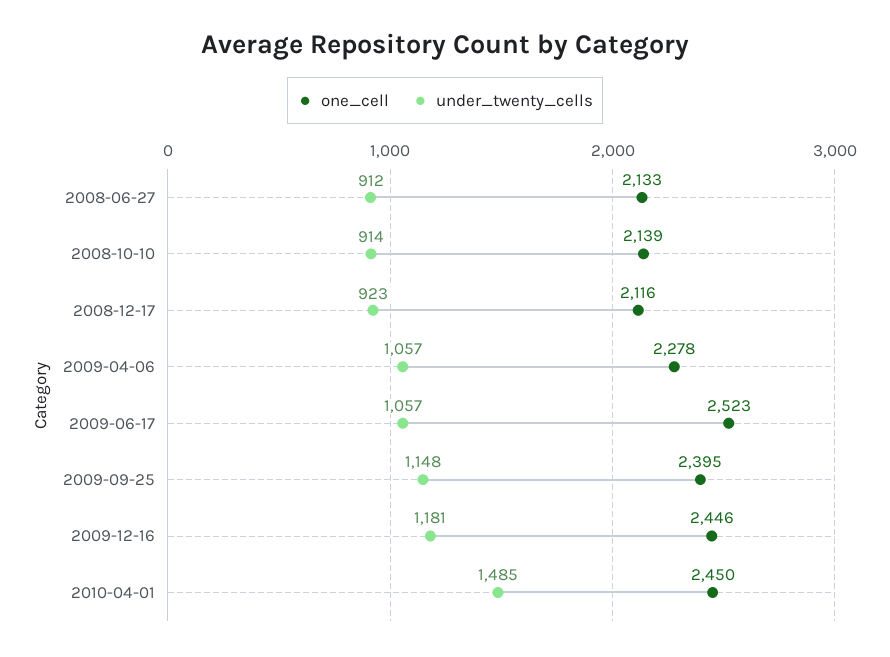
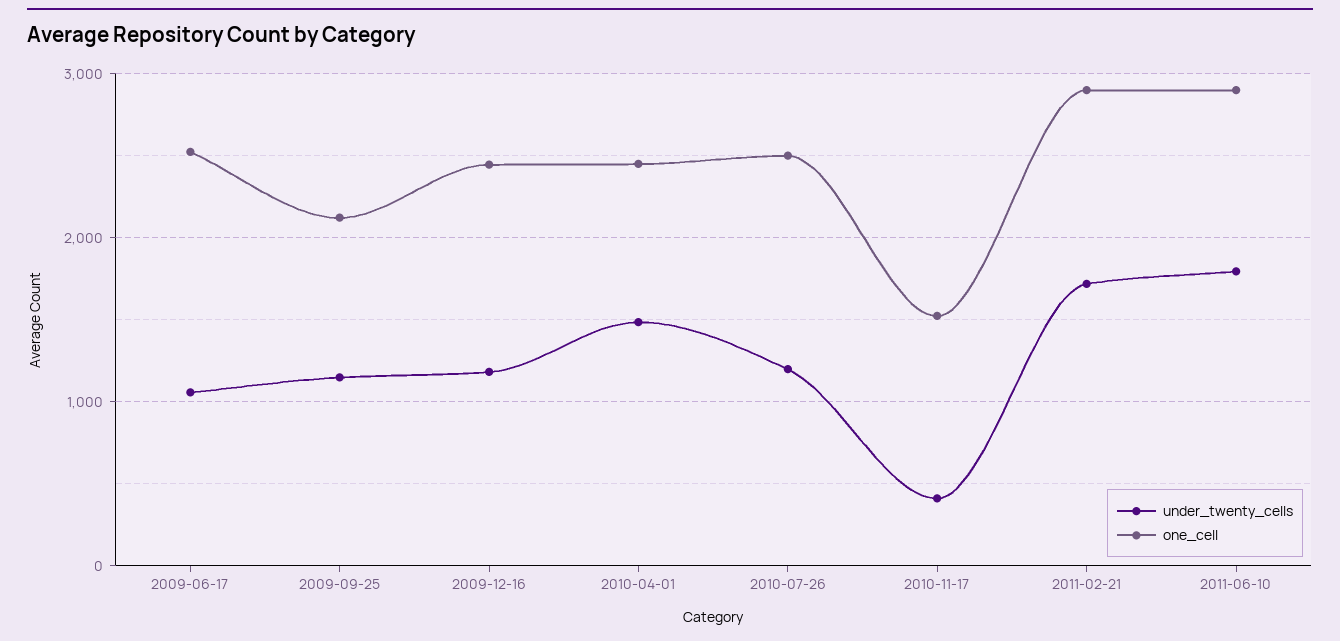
one_cell, 2008-06-27: 2133 -> none
under_twenty_cells, 2008-06-27: 912 -> none
one_cell, 2008-10-10: 2139 -> none
under_twenty_cells, 2008-10-10: 914 -> none
one_cell, 2008-12-17: 2116 -> none
under_twenty_cells, 2008-12-17: 923 -> none
one_cell, 2009-04-06: 2278 -> none
under_twenty_cells, 2009-04-06: 1057 -> none
one_cell, 2009-09-25: 2395 -> 2100
under_twenty_cells, 2010-07-26: none -> 1200
one_cell, 2010-07-26: none -> 2500
under_twenty_cells, 2010-11-17: none -> 400
one_cell, 2010-11-17: none -> 1500
under_twenty_cells, 2011-02-21: none -> 1700
one_cell, 2011-02-21: none -> 2900
under_twenty_cells, 2011-06-10: none -> 1800
one_cell, 2011-06-10: none -> 2900

